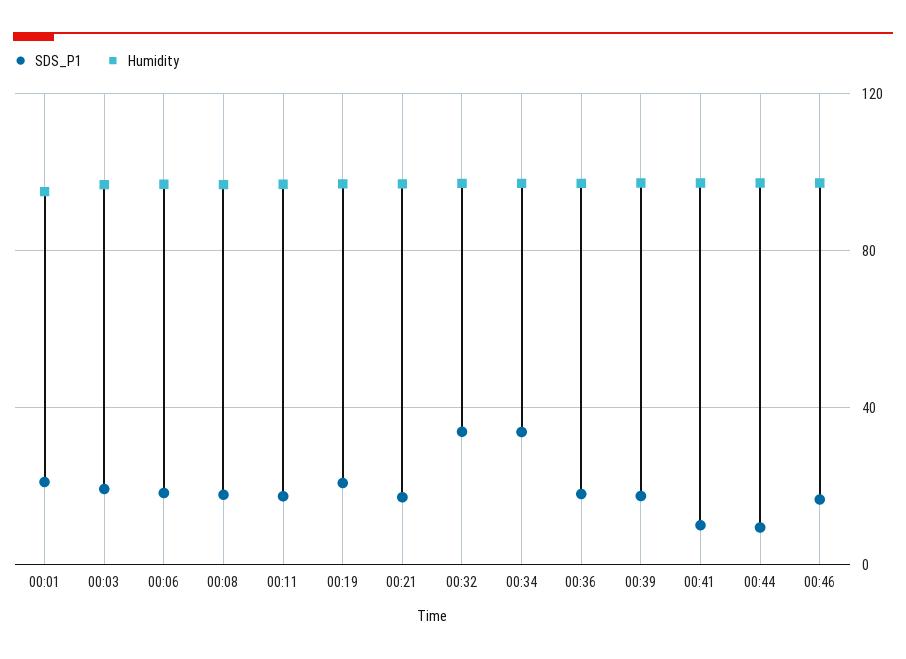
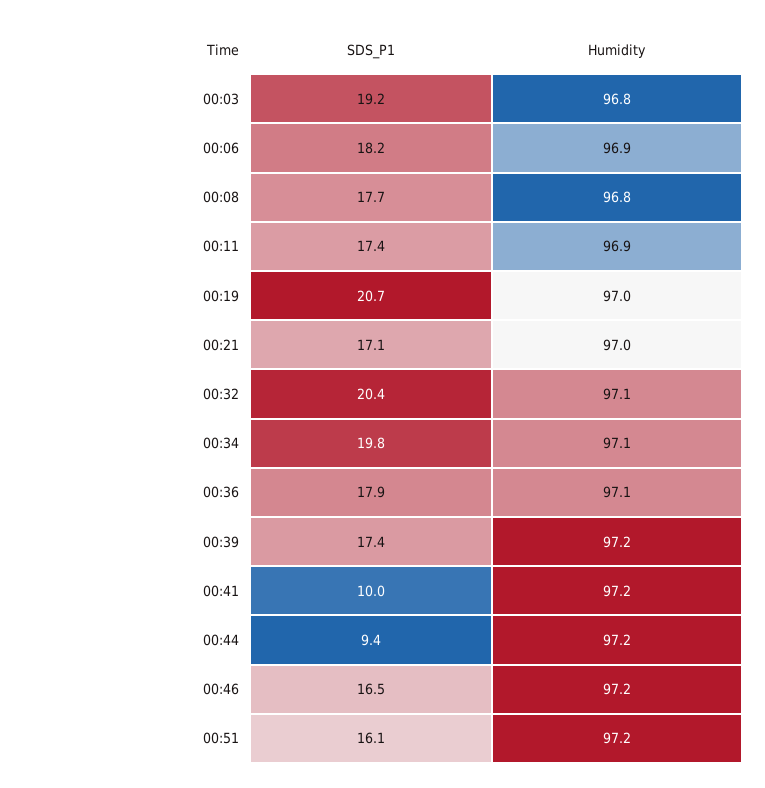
SDS_P1, 00:01: 20 -> none
Humidity, 00:01: 95 -> none
SDS_P1, 00:32: 35 -> 20.4
SDS_P1, 00:34: 35 -> 19.8
SDS_P1, 00:51: none -> 16.1
Humidity, 00:51: none -> 97.2

